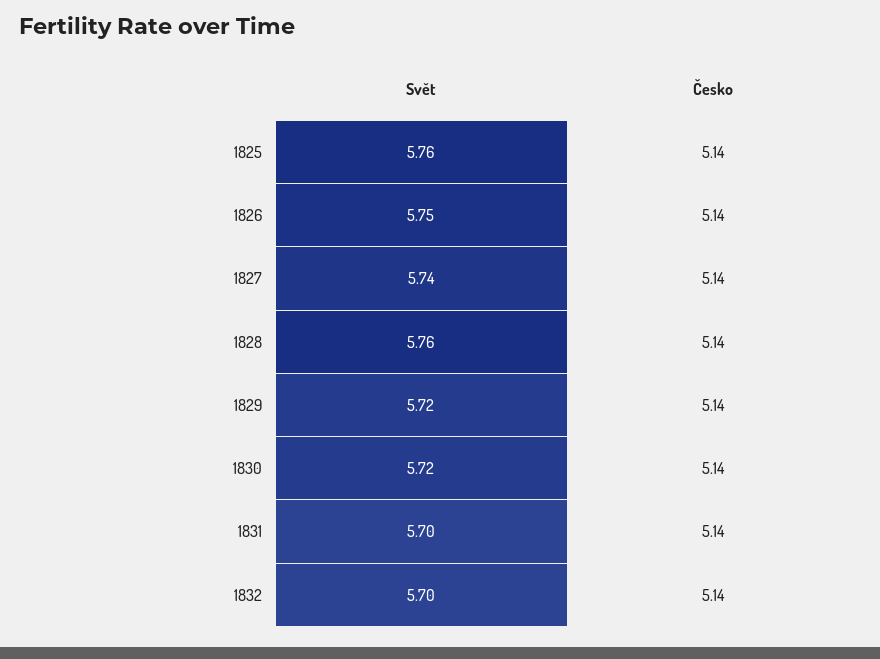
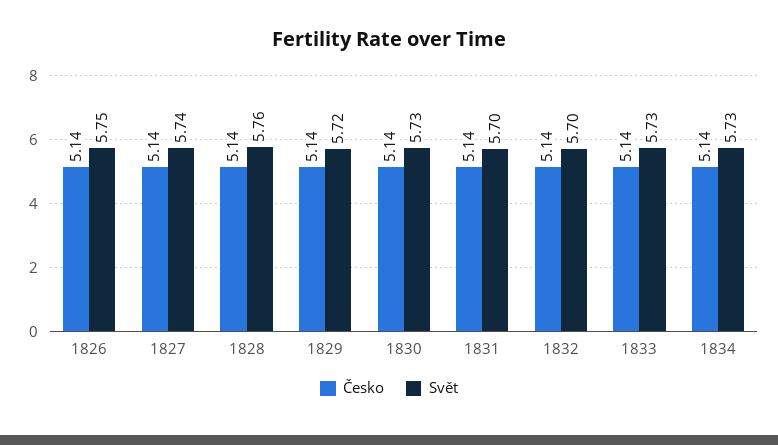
Svět, 1825: 5.76 -> none
Česko, 1825: 5.14 -> none
Svět, 1830: 5.72 -> 5.73
Česko, 1833: none -> 5.14
Svět, 1833: none -> 5.73
Česko, 1834: none -> 5.14
Svět, 1834: none -> 5.73

